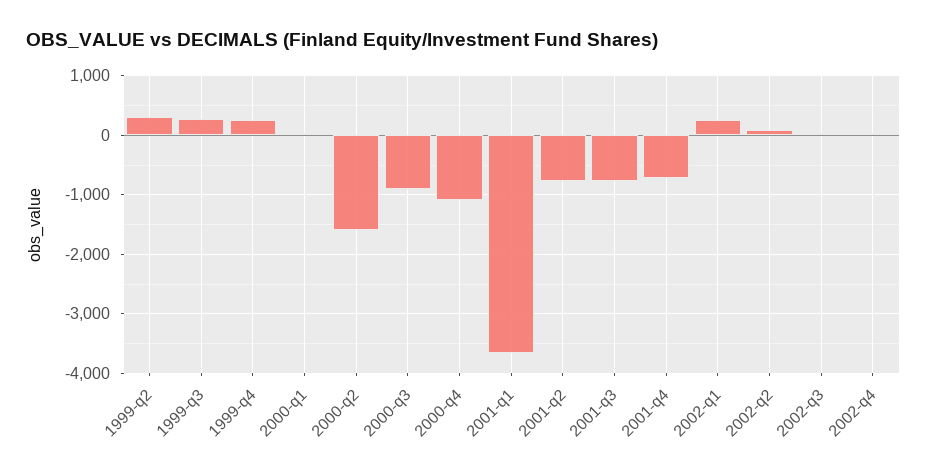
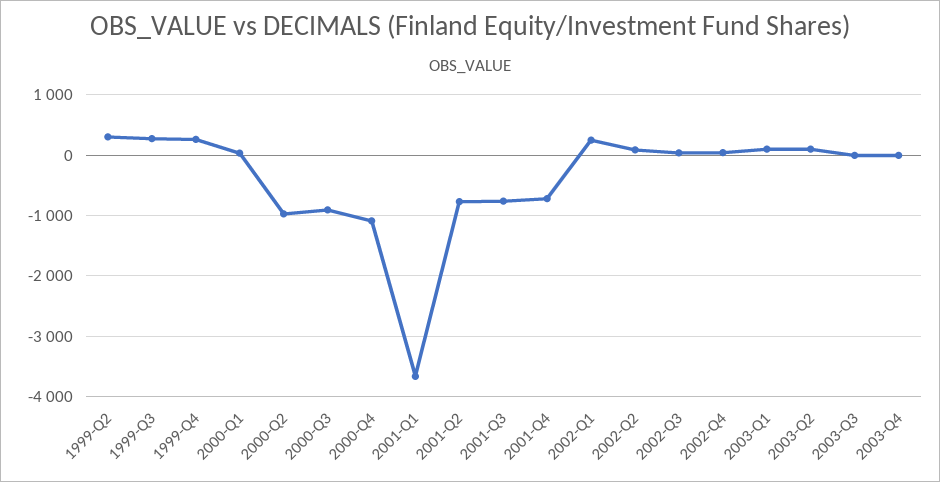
2000-q2: -1600 -> -1000
2003-Q1: none -> 100
2003-Q2: none -> 100
2003-Q3: none -> 0
2003-Q4: none -> 0

